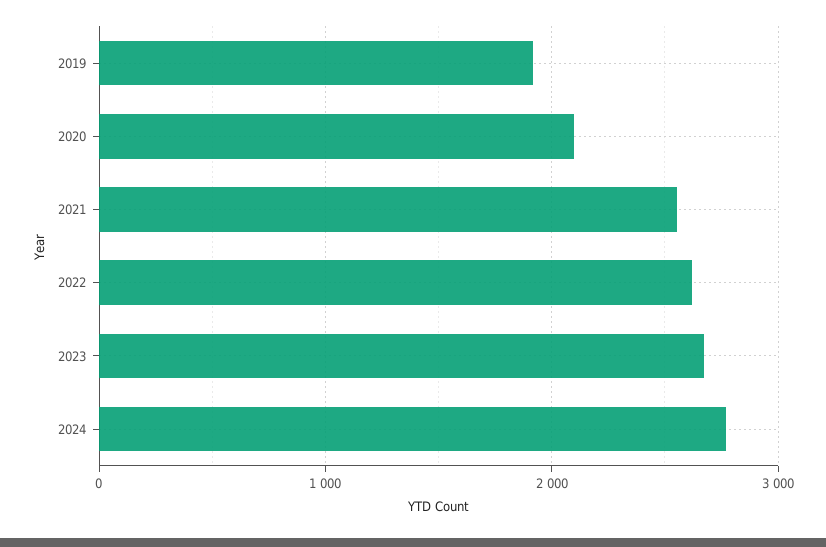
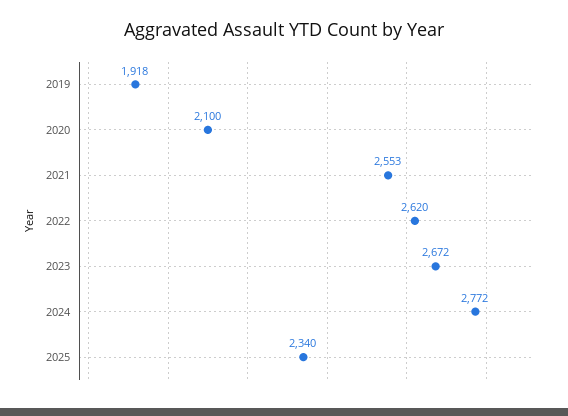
2025: none -> 2340

